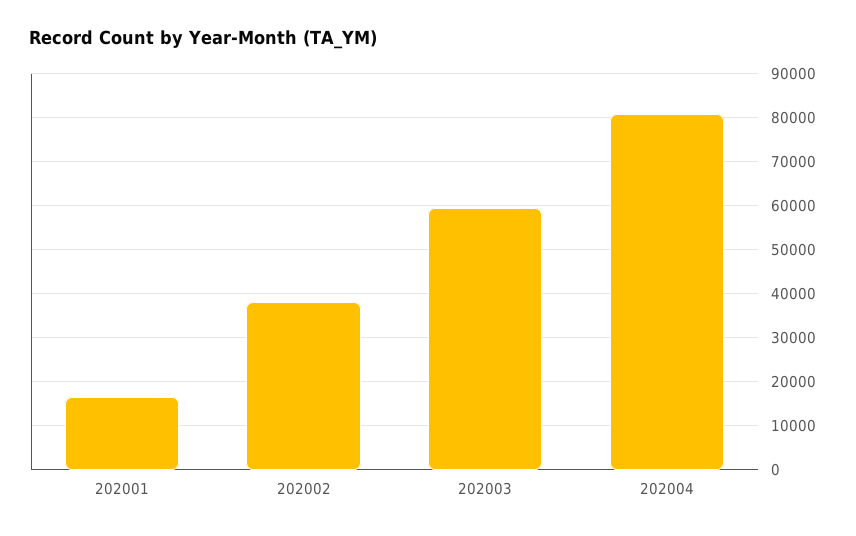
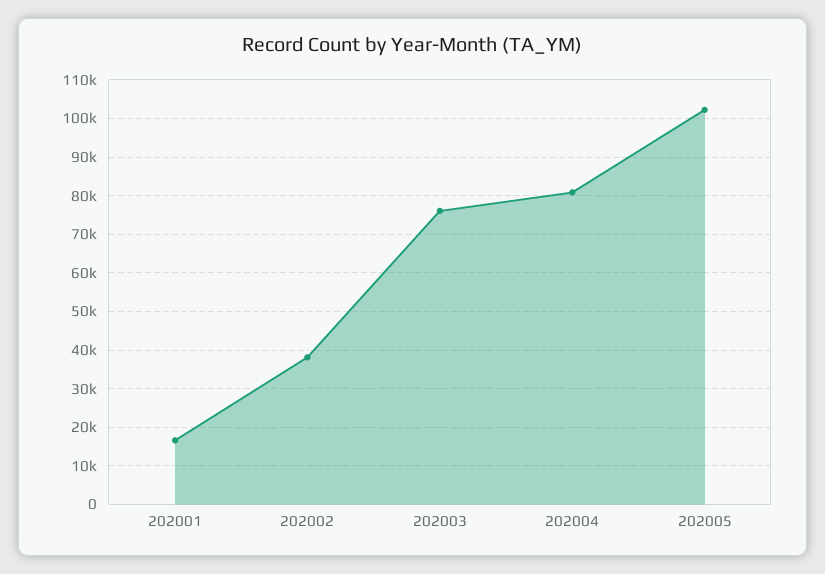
202003: 60000 -> 76000
202005: none -> 102000

